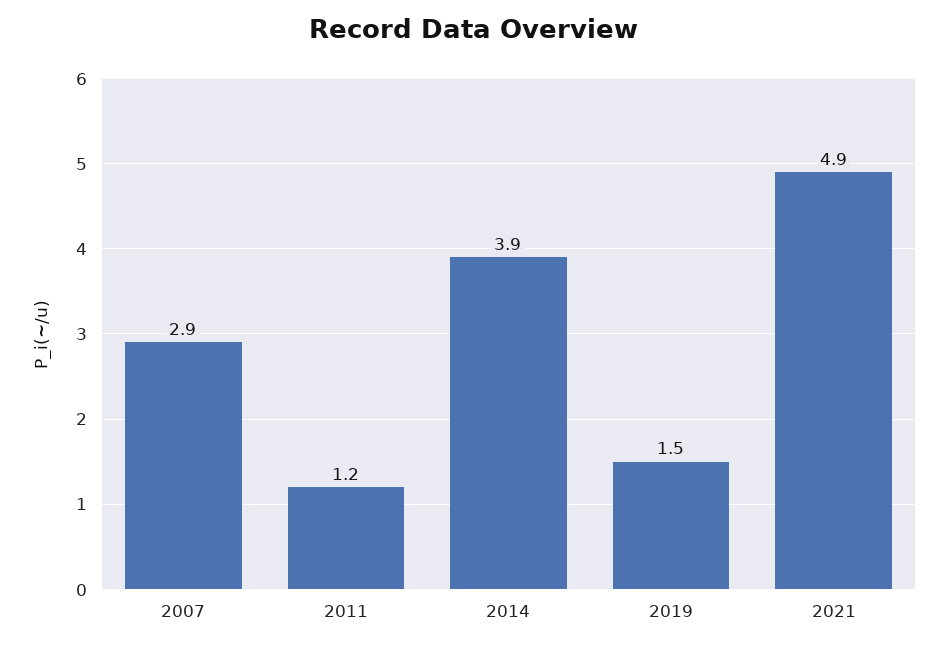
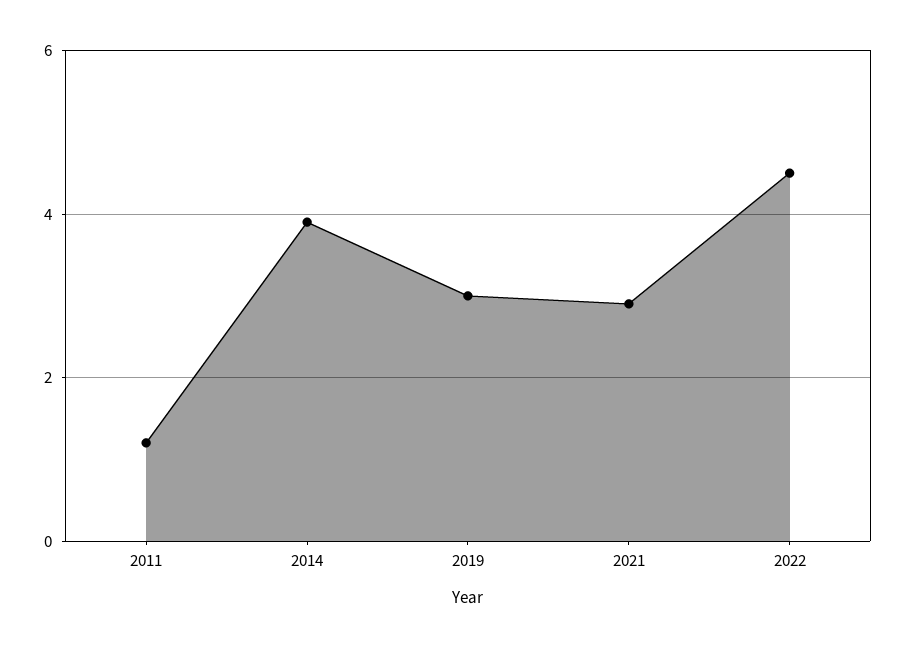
2007: 2.9 -> none
2019: 1.5 -> 3
2021: 4.9 -> 3
2022: none -> 4.5

